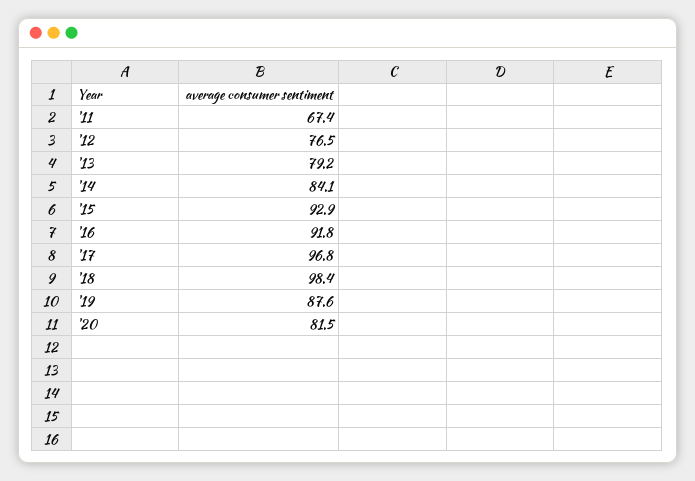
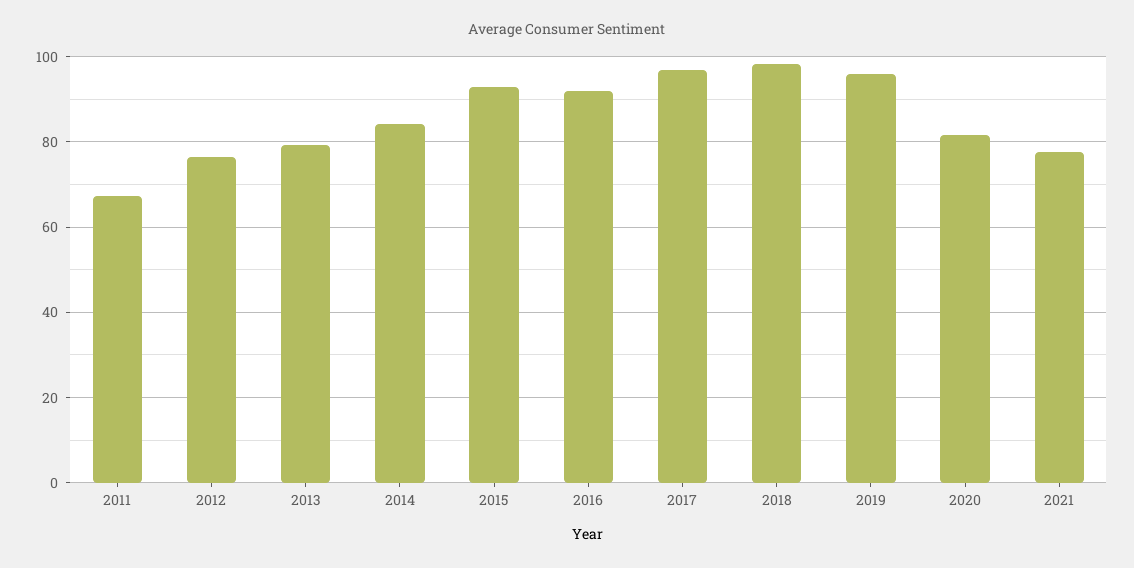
'19: 87.6 -> 96
2021: none -> 78

